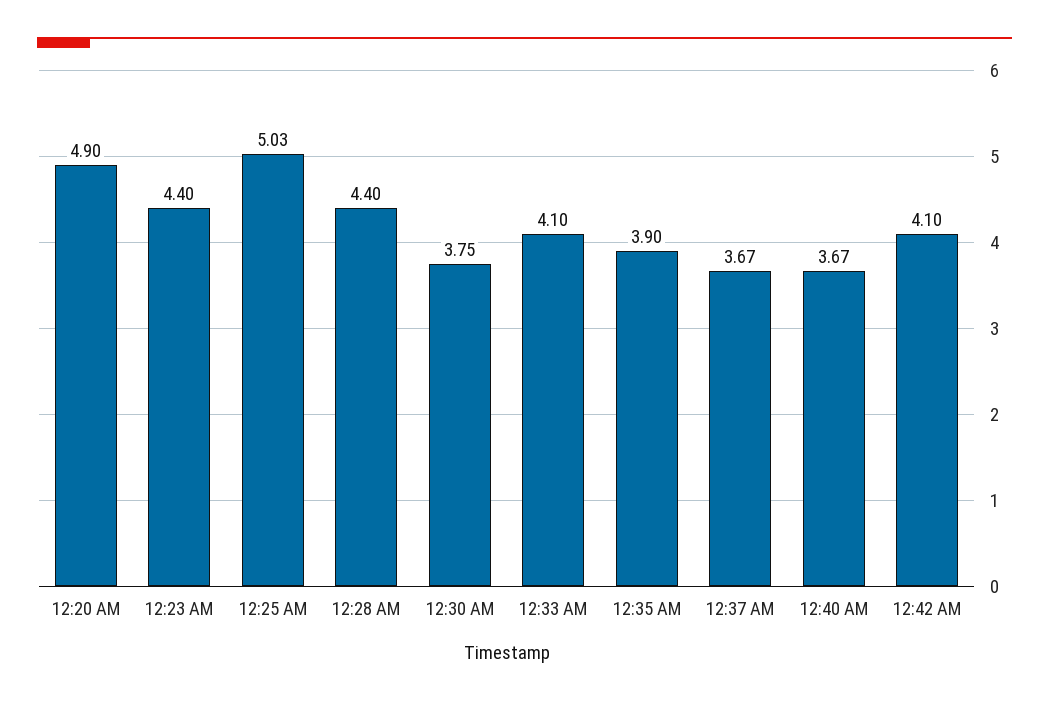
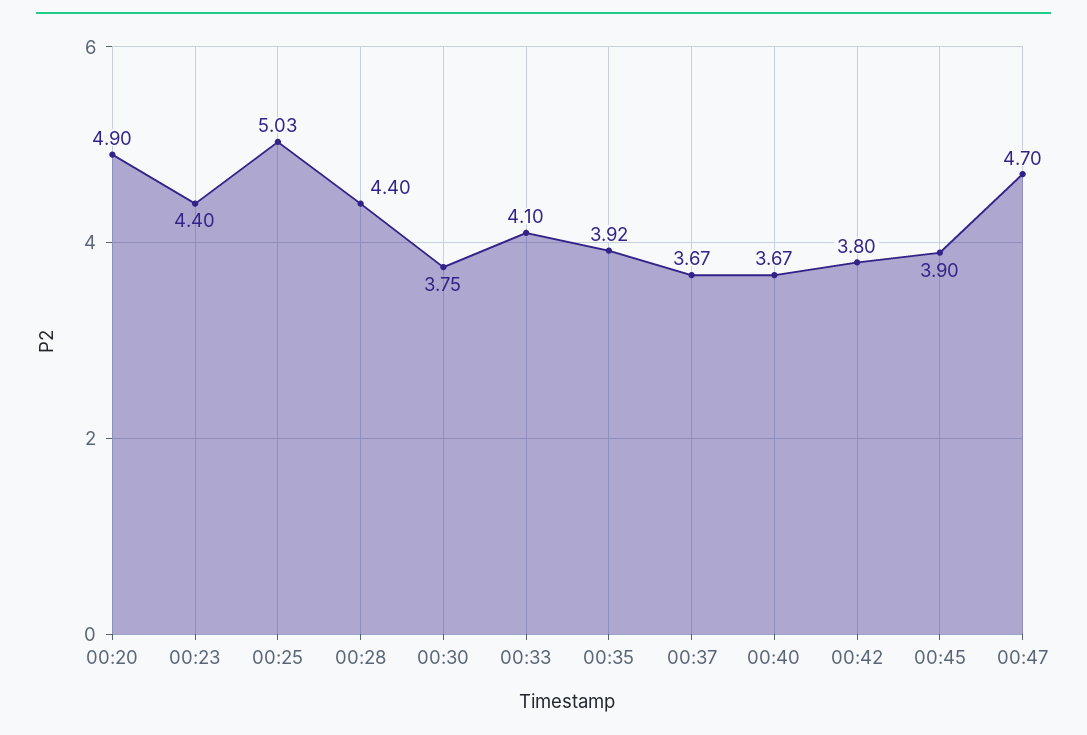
12:35 AM: 3.9 -> 3.92
12:42 AM: 4.1 -> 3.8
00:45: none -> 3.9
00:47: none -> 4.7

